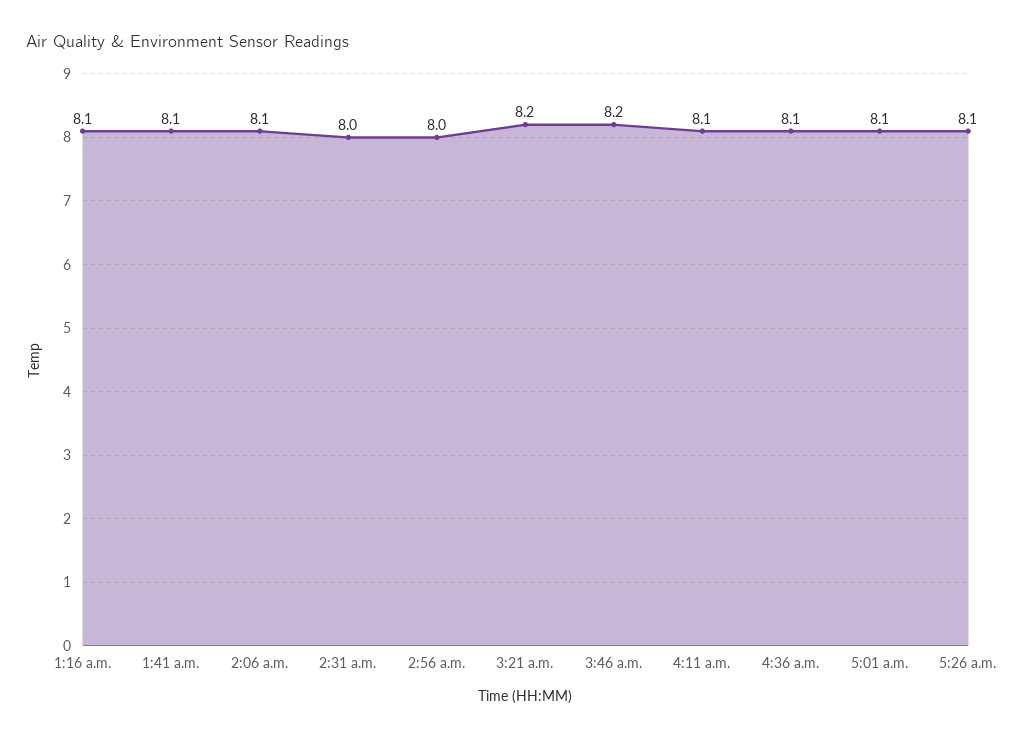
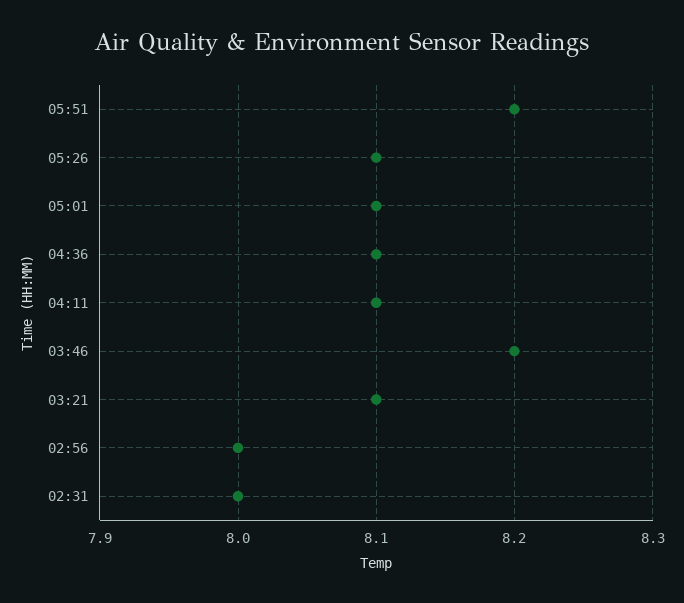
1:16 a.m.: 8.1 -> none
1:41 a.m.: 8.1 -> none
2:06 a.m.: 8.1 -> none
3:21 a.m.: 8.2 -> 8.1
05:51: none -> 8.2

